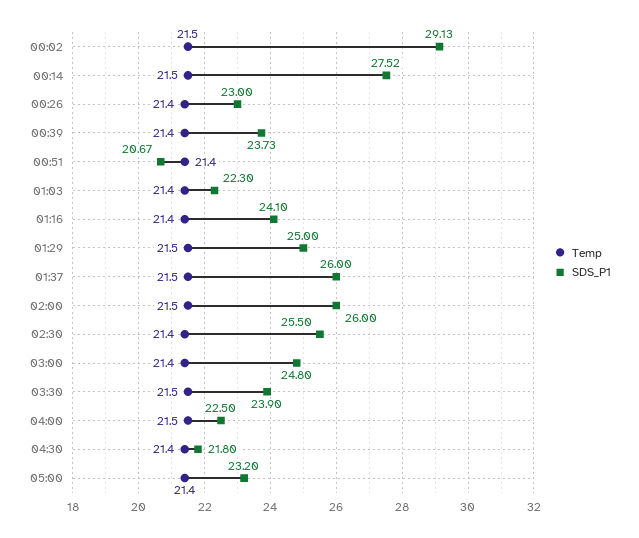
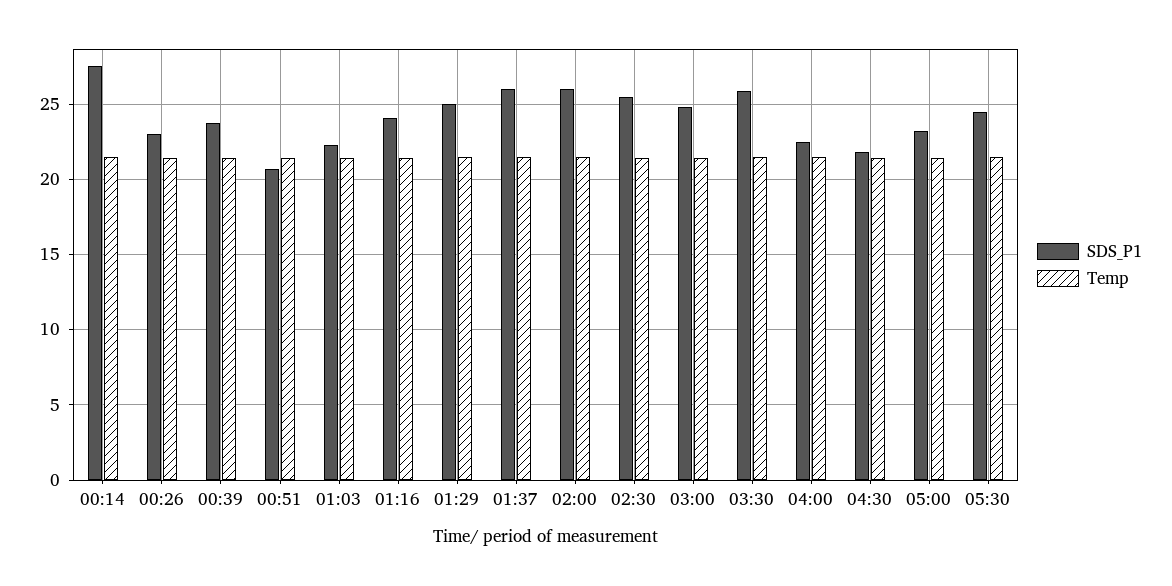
Temp, 00:02: 21.5 -> none
SDS_P1, 00:02: 29.13 -> none
SDS_P1, 03:30: 23.9 -> 26
SDS_P1, 05:30: none -> 24.5
Temp, 05:30: none -> 21.5

